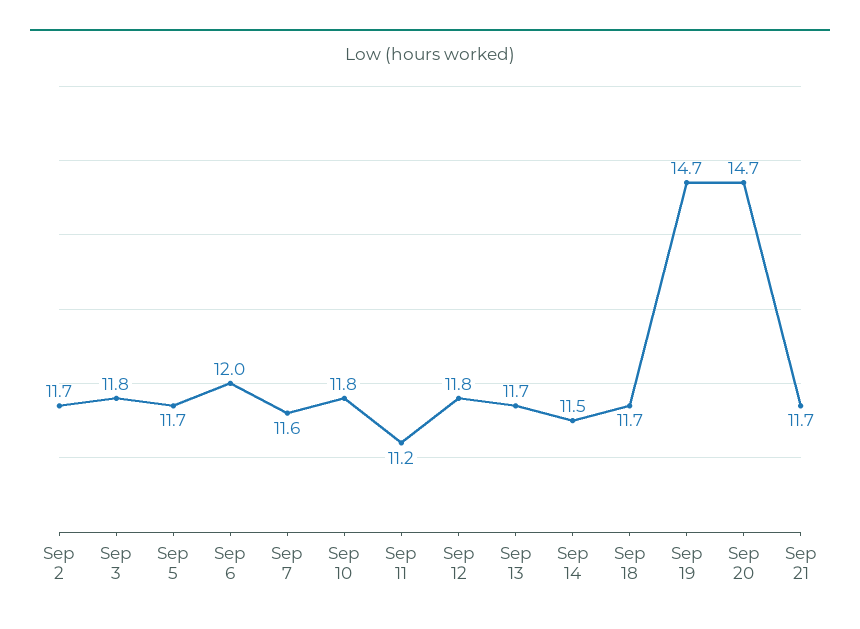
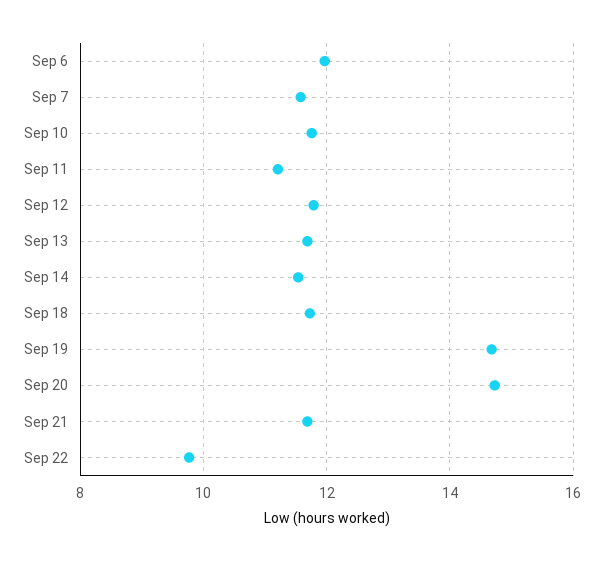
Sep 2: 11.7 -> none
Sep 3: 11.8 -> none
Sep 5: 11.7 -> none
Sep 22: none -> 9.8

